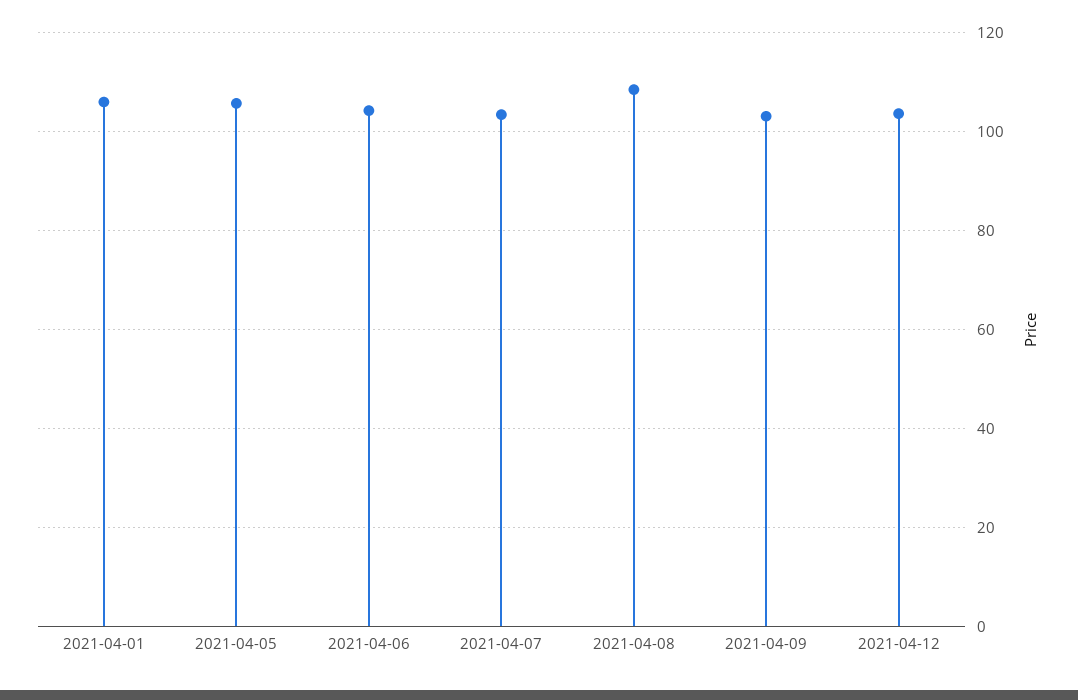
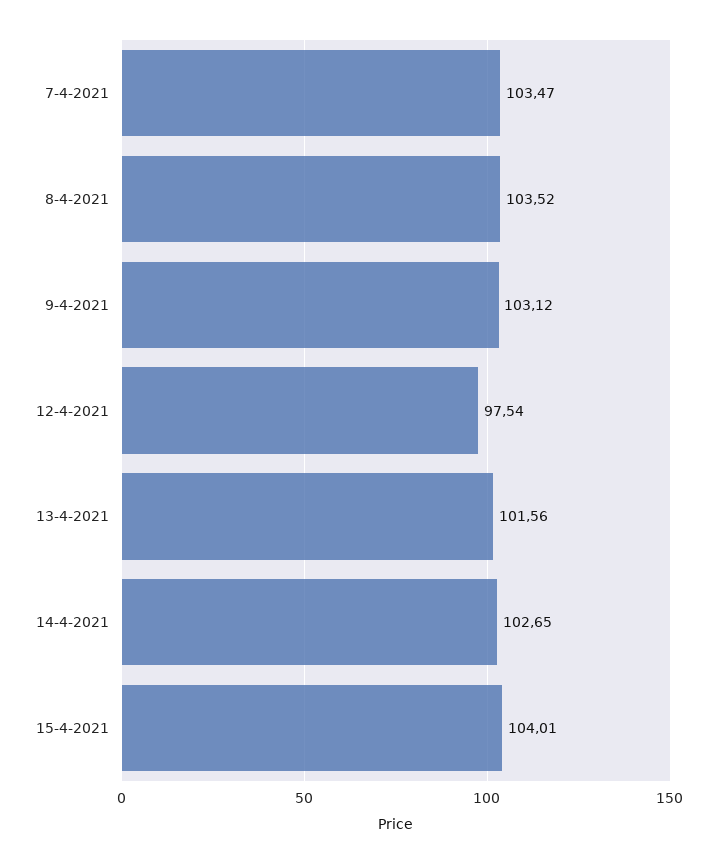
2021-04-01: 106 -> none
2021-04-05: 106 -> none
2021-04-06: 104 -> none
2021-04-08: 108 -> 103.52
2021-04-12: 104 -> 97.54
13-4-2021: none -> 101.56
14-4-2021: none -> 102.65
15-4-2021: none -> 104.01

